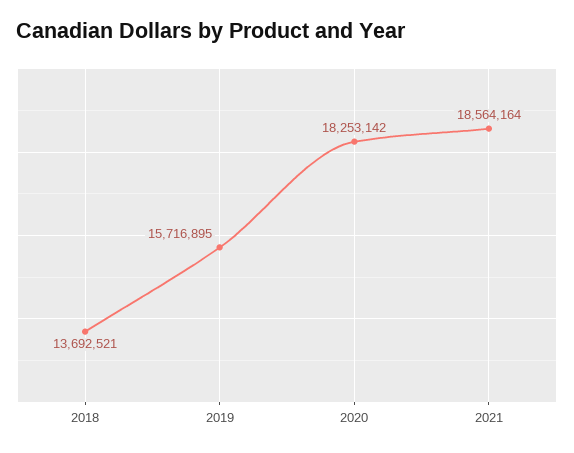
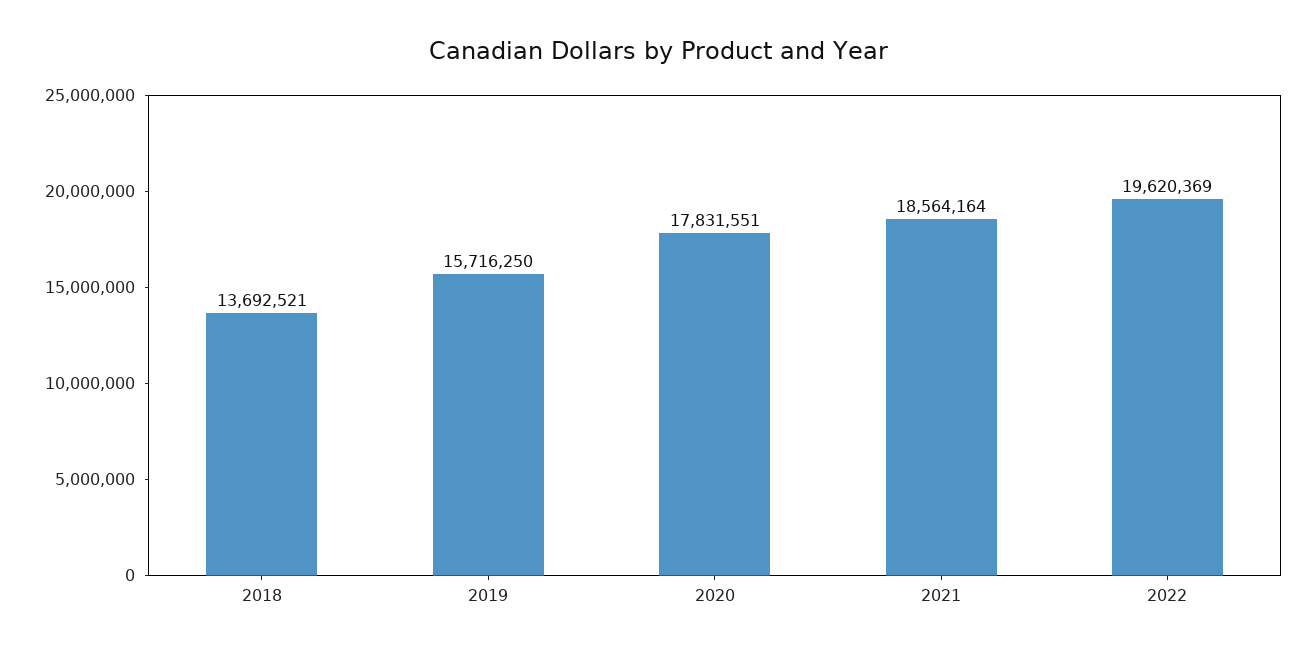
2019: 15716895 -> 15716250
2020: 18253142 -> 17831551
2022: none -> 19620369

